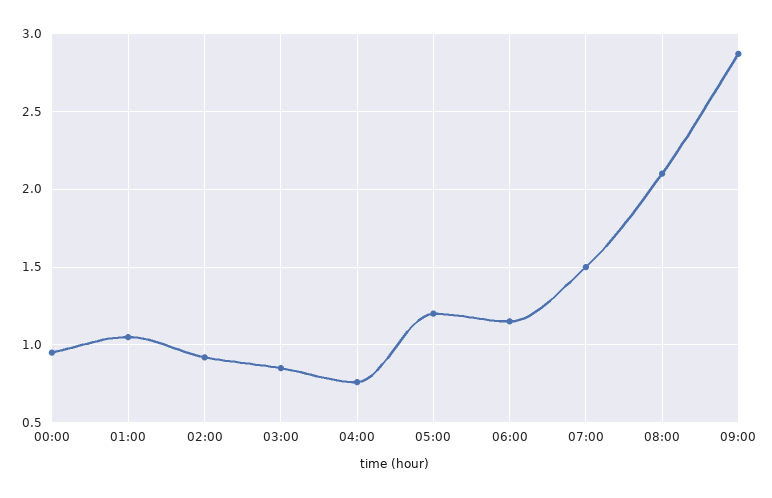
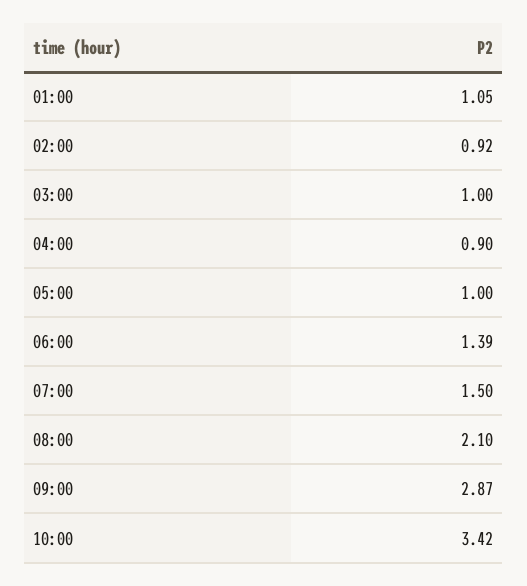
00:00: 0.95 -> none
03:00: 0.85 -> 1
04:00: 0.75 -> 0.9
05:00: 1.2 -> 1
06:00: 1.15 -> 1.39
10:00: none -> 3.42

